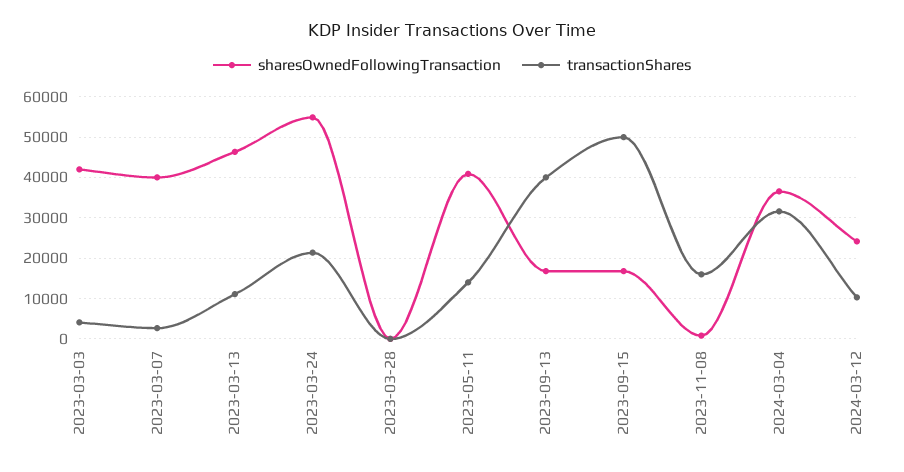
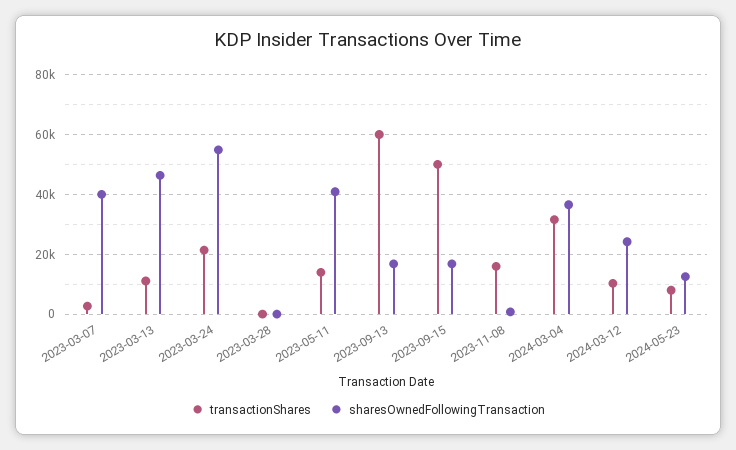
sharesOwnedFollowingTransaction, 2023-03-03: 42000 -> none
transactionShares, 2023-03-03: 4000 -> none
transactionShares, 2023-09-13: 40000 -> 60000
transactionShares, 2024-05-23: none -> 7500
sharesOwnedFollowingTransaction, 2024-05-23: none -> 12500

